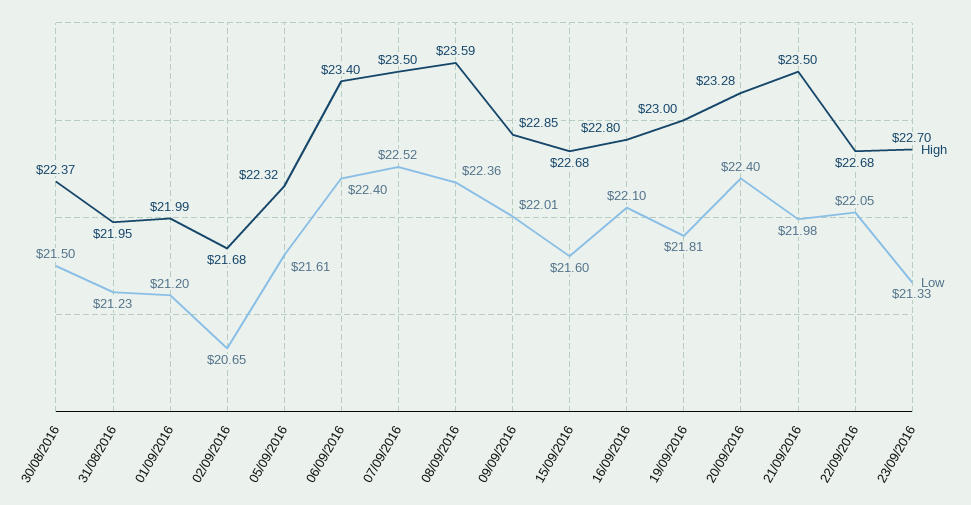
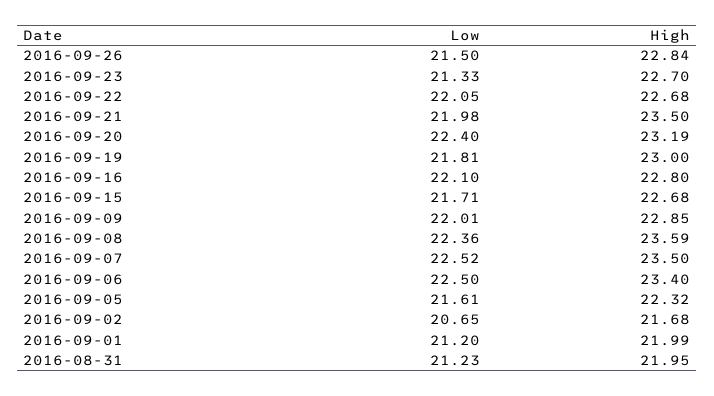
High, 30/08/2016: 22.37 -> none
Low, 30/08/2016: 21.5 -> none
Low, 06/09/2016: 22.4 -> 22.5
Low, 15/09/2016: 21.6 -> 21.71
High, 20/09/2016: 23.28 -> 23.19
Low, 2016-09-26: none -> 21.5
High, 2016-09-26: none -> 22.84

